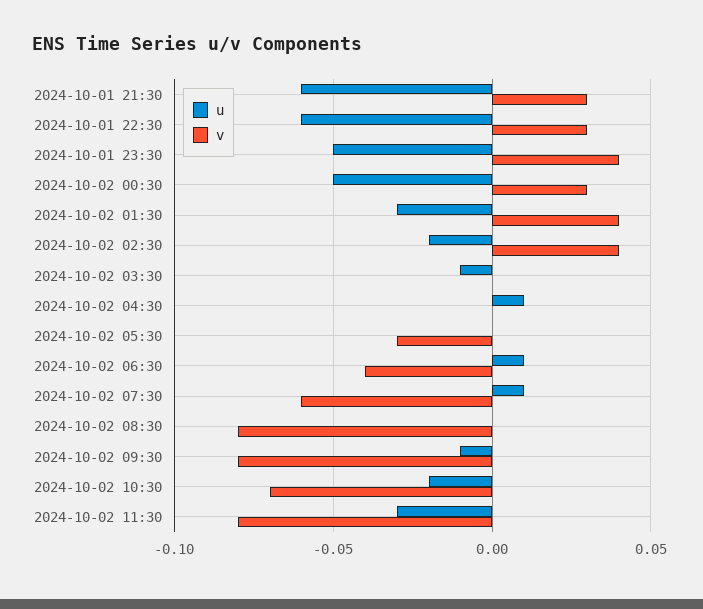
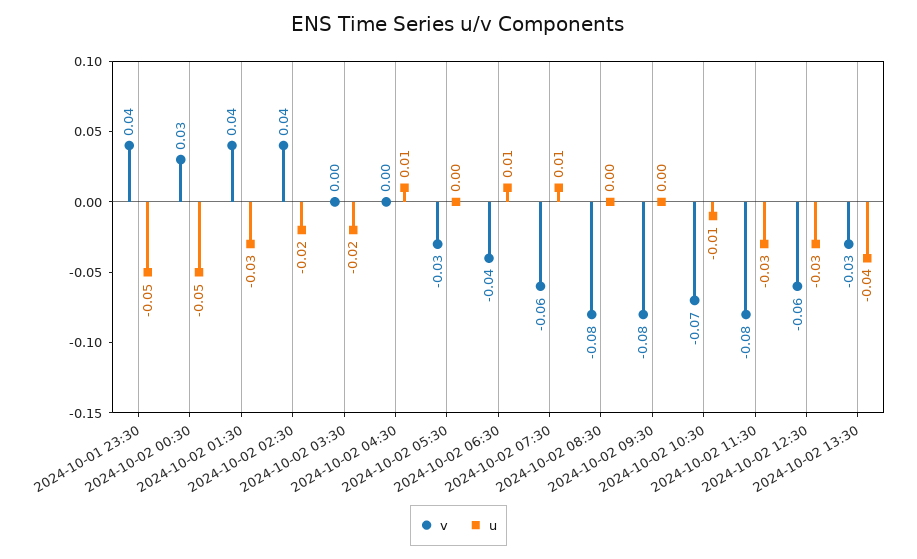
u, 2024-10-01 21:30: -0.06 -> none
v, 2024-10-01 21:30: 0.03 -> none
u, 2024-10-01 22:30: -0.06 -> none
v, 2024-10-01 22:30: 0.03 -> none
u, 2024-10-02 03:30: -0.01 -> -0.02
u, 2024-10-02 09:30: -0.01 -> 0
u, 2024-10-02 10:30: -0.02 -> -0.01
v, 2024-10-02 12:30: none -> -0.06
u, 2024-10-02 12:30: none -> -0.03
v, 2024-10-02 13:30: none -> -0.03
u, 2024-10-02 13:30: none -> -0.04

